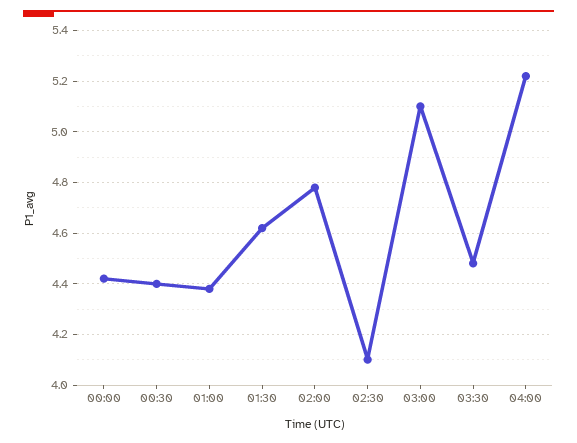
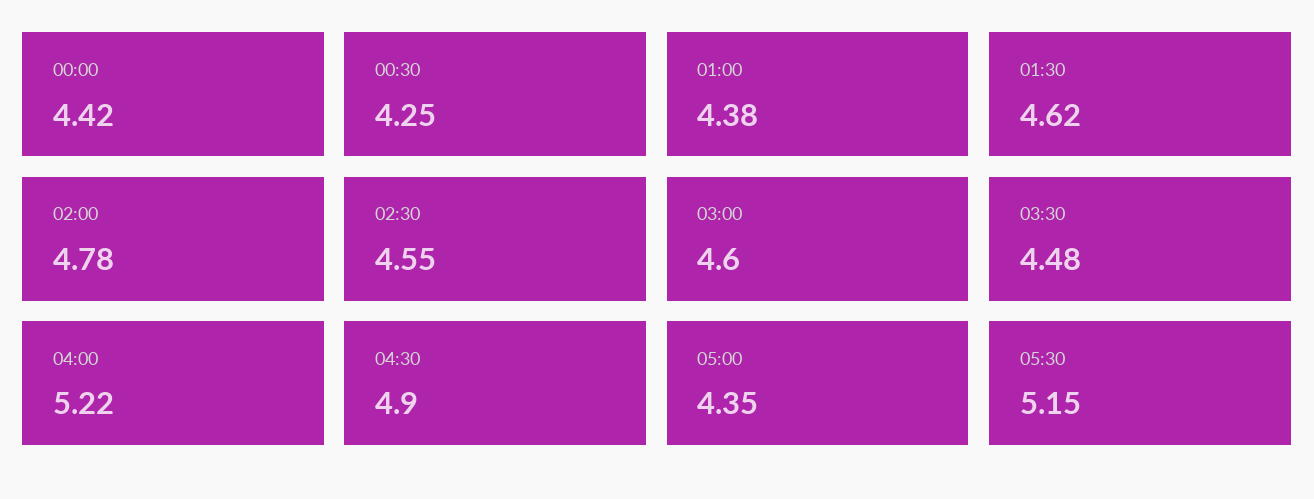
00:30: 4.4 -> 4.25
02:30: 4.1 -> 4.55
03:00: 5.1 -> 4.6
04:30: none -> 4.9
05:00: none -> 4.35
05:30: none -> 5.15

